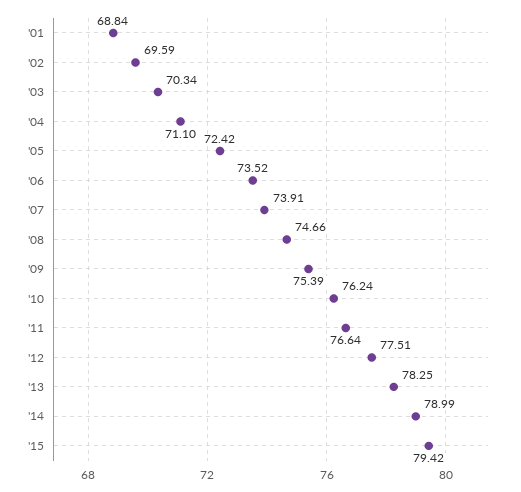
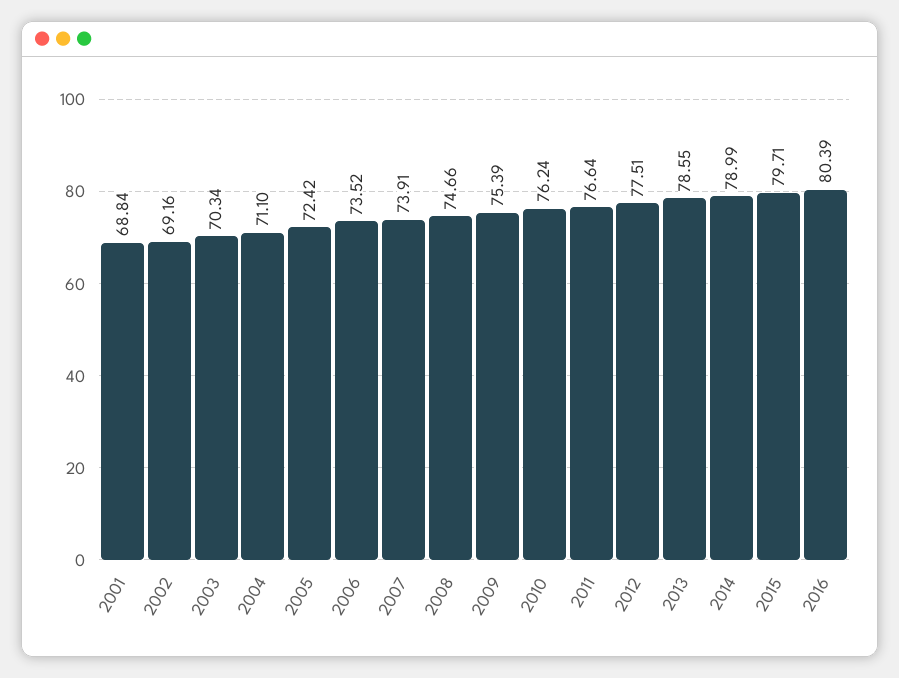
'02: 69.59 -> 69.16
'13: 78.25 -> 78.55
'15: 79.42 -> 79.71
2016: none -> 80.39

